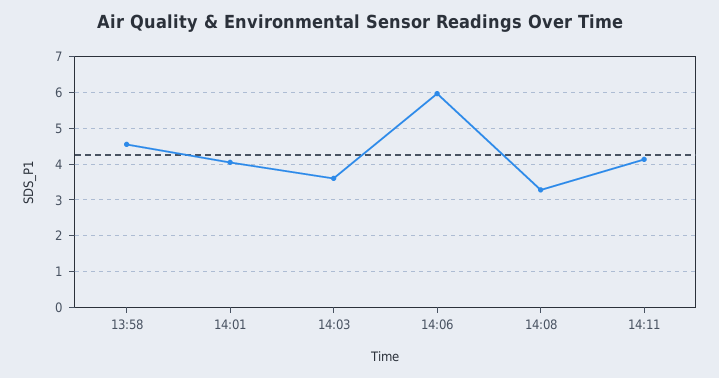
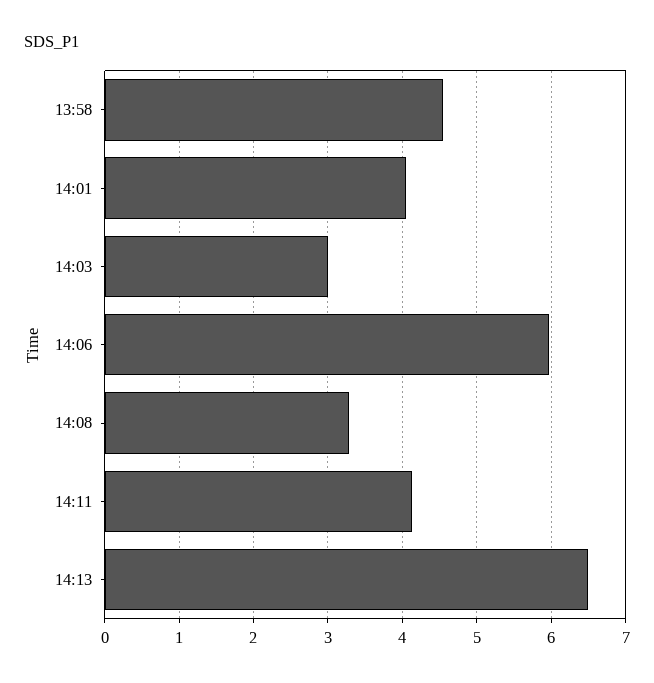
14:03: 3.6 -> 3
14:13: none -> 6.5

